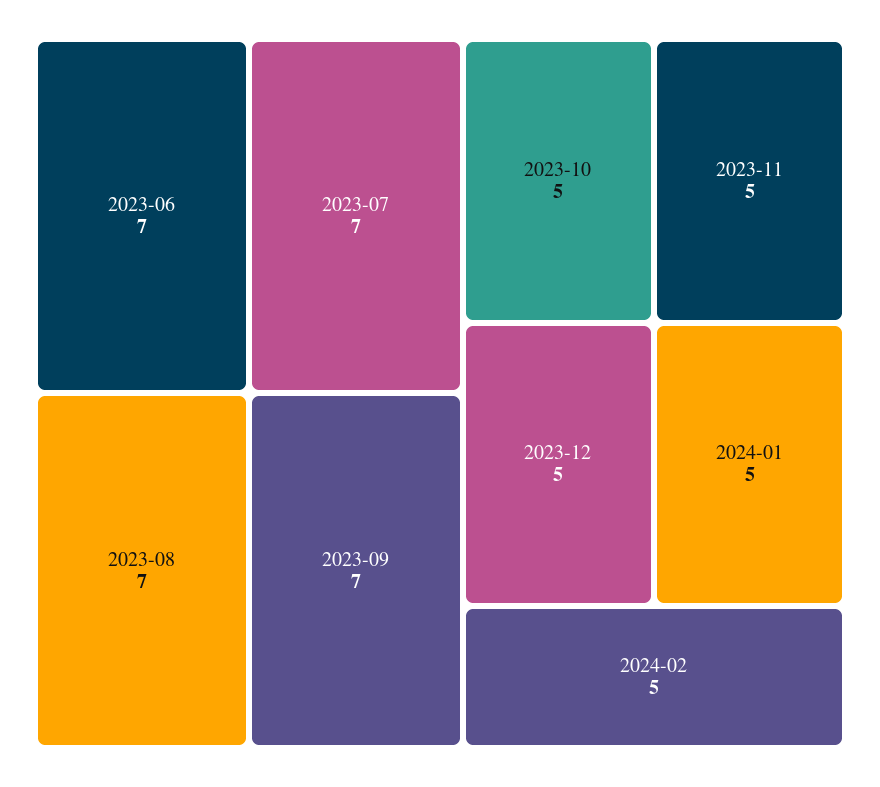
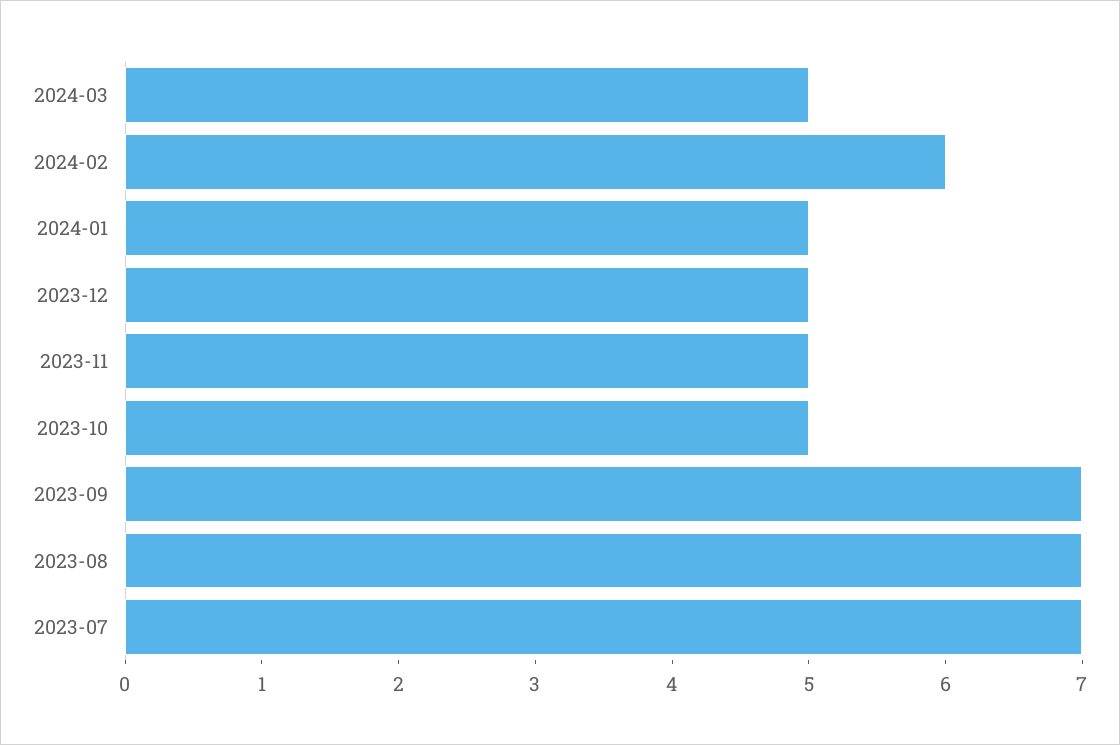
2023-06: 7 -> none
2024-02: 5 -> 6
2024-03: none -> 5

